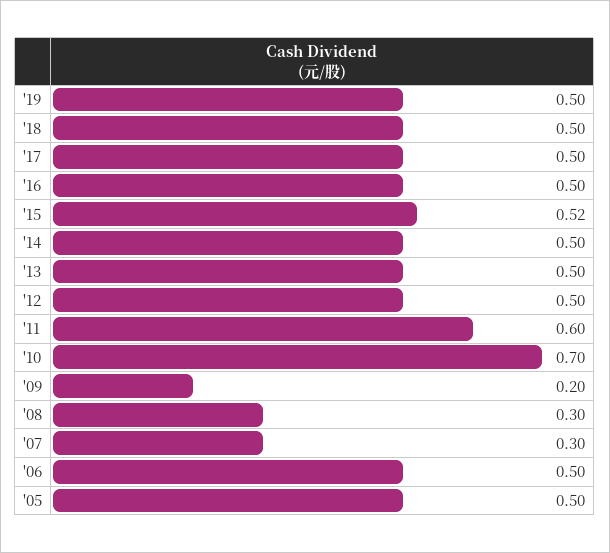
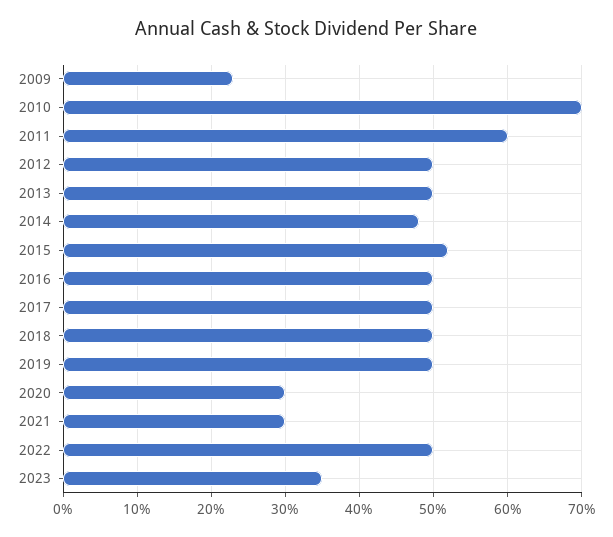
'14: 0.5 -> 0.48
'09: 0.2 -> 0.23
'08: 0.3 -> none
'07: 0.3 -> none
'06: 0.5 -> none
'05: 0.5 -> none
2020: none -> 0.3
2021: none -> 0.3
2022: none -> 0.5
2023: none -> 0.35

